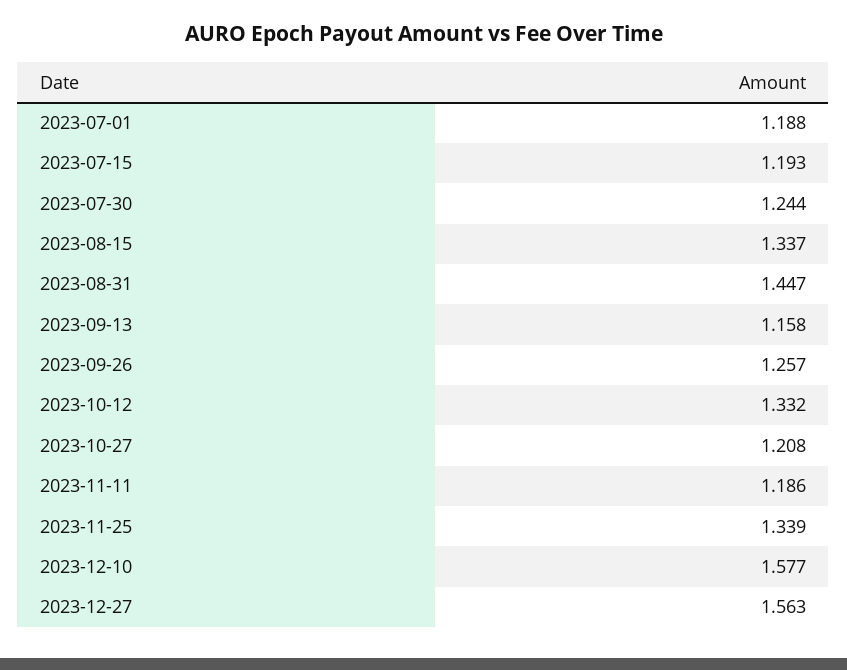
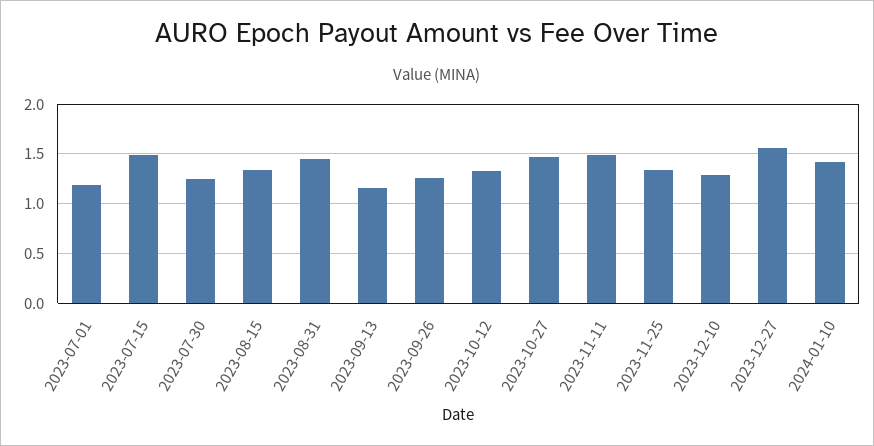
2023-07-15: 1.193 -> 1.5
2023-10-27: 1.208 -> 1.5
2023-11-11: 1.186 -> 1.5
2023-12-10: 1.577 -> 1.3
2024-01-10: none -> 1.4

